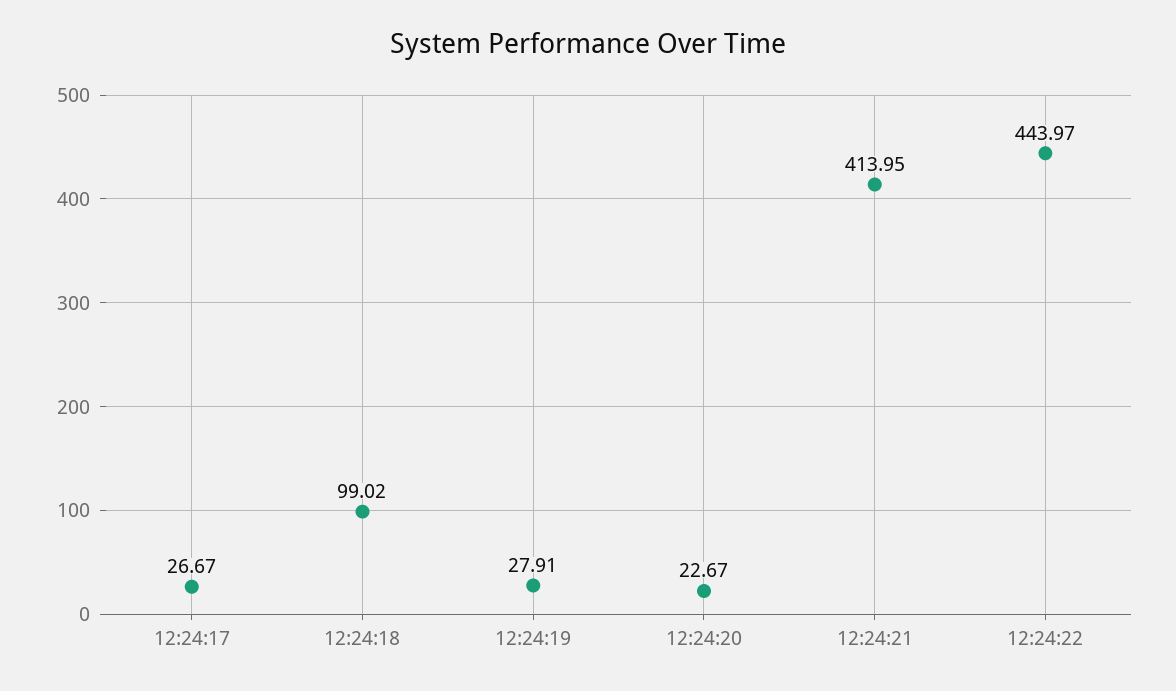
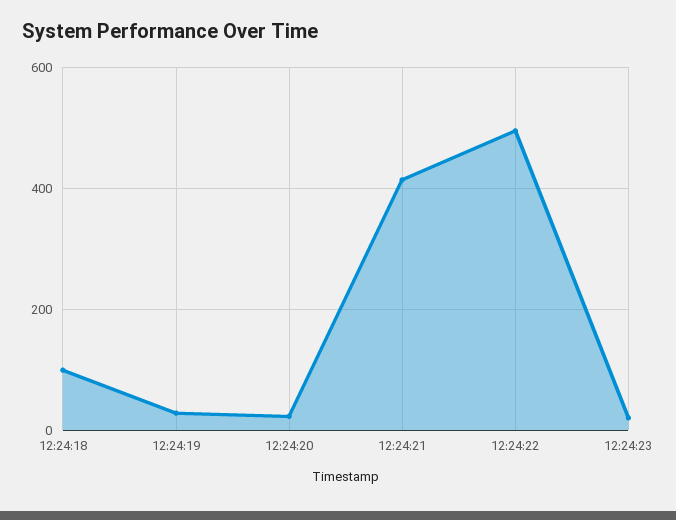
12:24:17: 26.67 -> none
12:24:22: 443.97 -> 500
12:24:23: none -> 20

